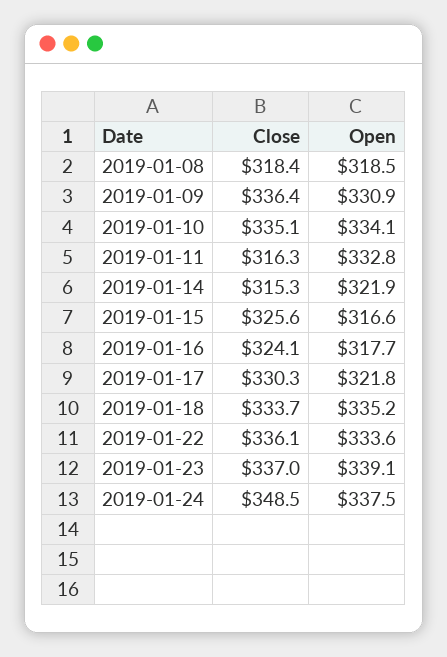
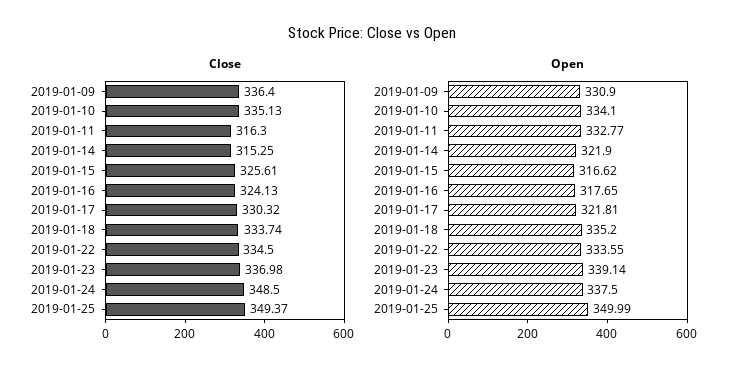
Close, 2019-01-08: 318.4 -> none
Open, 2019-01-08: 318.5 -> none
Close, 2019-01-22: 336.1 -> 334.5
Close, 2019-01-25: none -> 349.37
Open, 2019-01-25: none -> 349.99

